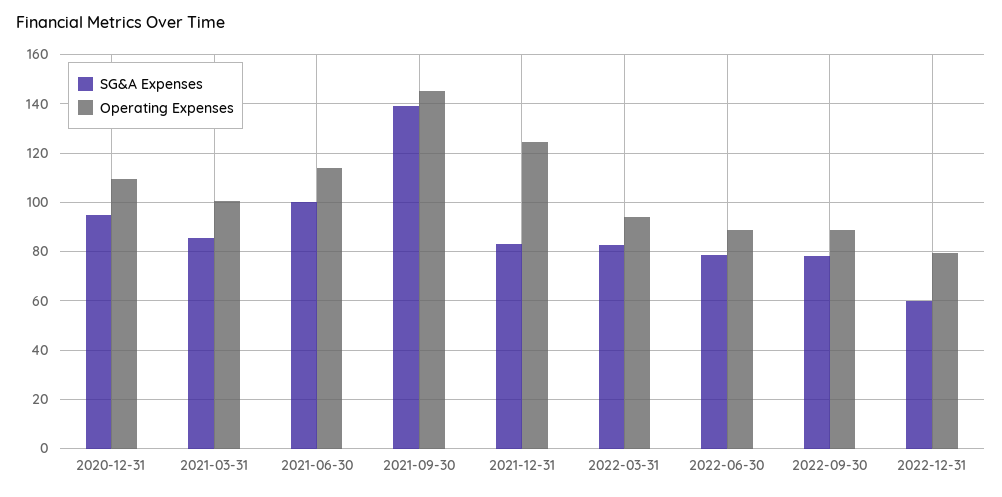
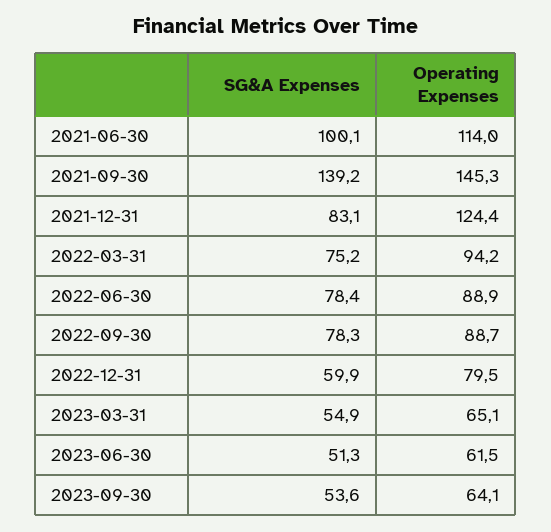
SG&A Expenses, 2020-12-31: 95 -> none
Operating Expenses, 2020-12-31: 110 -> none
SG&A Expenses, 2021-03-31: 85 -> none
Operating Expenses, 2021-03-31: 100 -> none
SG&A Expenses, 2022-03-31: 82.5 -> 75.2
SG&A Expenses, 2023-03-31: none -> 54.9
Operating Expenses, 2023-03-31: none -> 65.1
SG&A Expenses, 2023-06-30: none -> 51.3
Operating Expenses, 2023-06-30: none -> 61.5
SG&A Expenses, 2023-09-30: none -> 53.6
Operating Expenses, 2023-09-30: none -> 64.1

